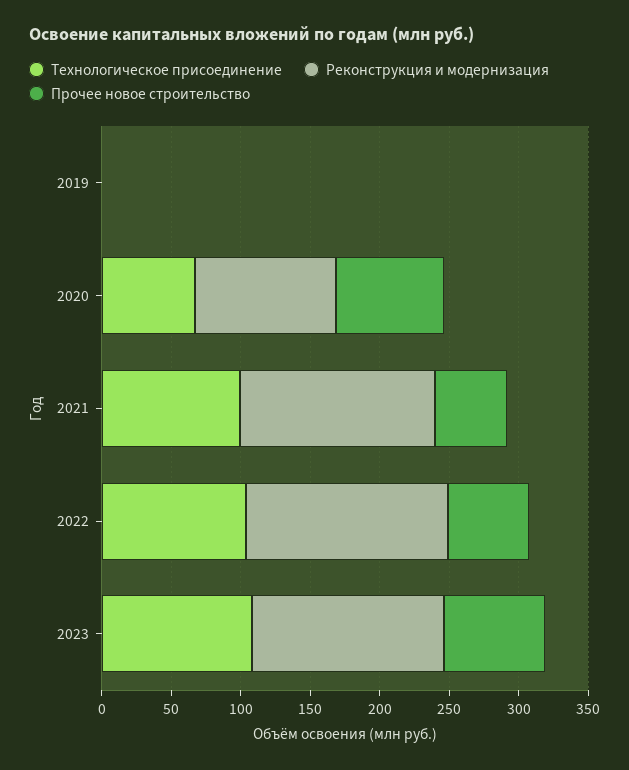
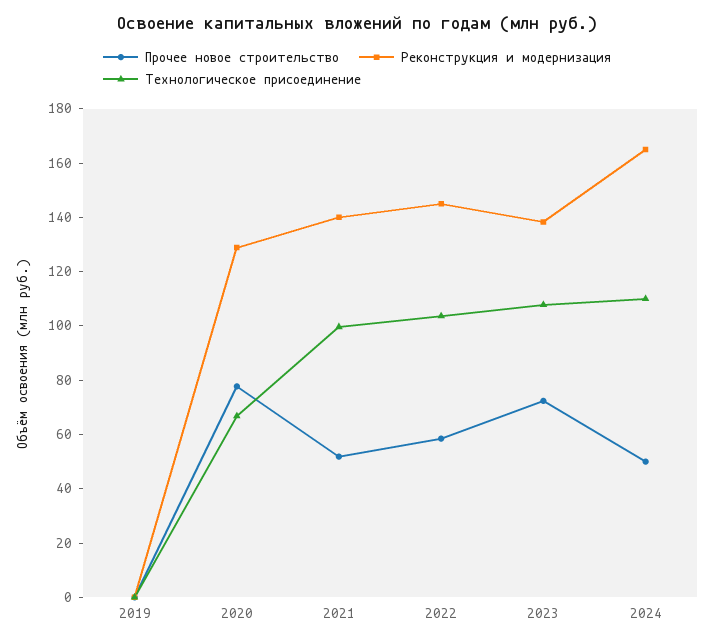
Реконструкция и модернизация, 2020: 100 -> 130
Прочее новое строительство, 2024: none -> 50
Реконструкция и модернизация, 2024: none -> 165
Технологическое присоединение, 2024: none -> 110

